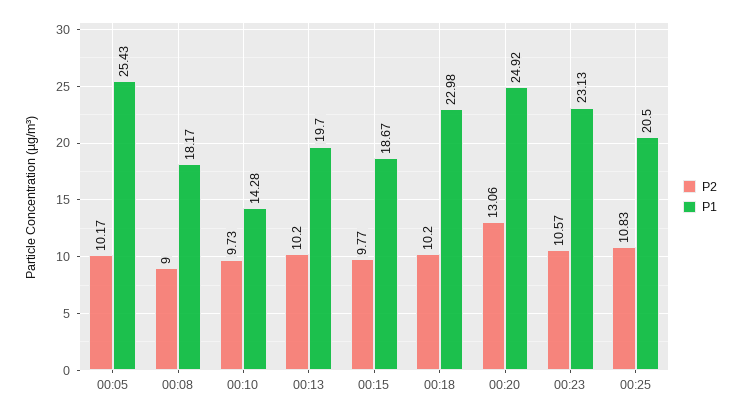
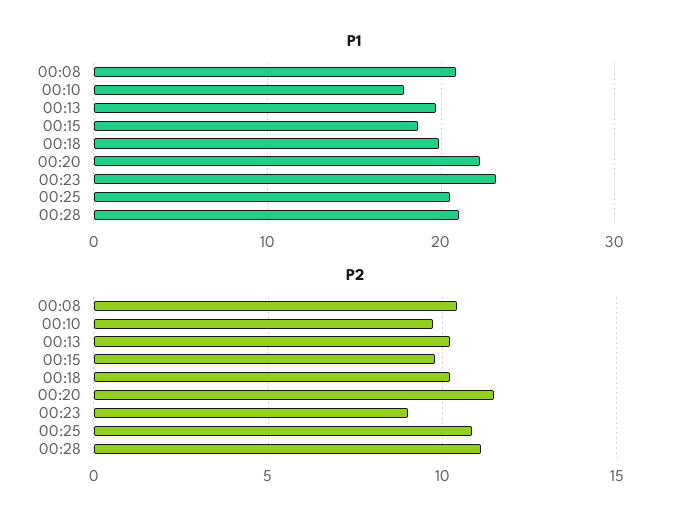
P2, 00:05: 10.17 -> none
P1, 00:05: 25.43 -> none
P2, 00:08: 9 -> 10.5
P1, 00:08: 18.17 -> 21
P1, 00:10: 14.28 -> 18
P1, 00:18: 22.98 -> 20
P2, 00:20: 13.06 -> 11.5
P1, 00:20: 24.92 -> 22
P2, 00:23: 10.57 -> 9
P1, 00:28: none -> 21
P2, 00:28: none -> 11

